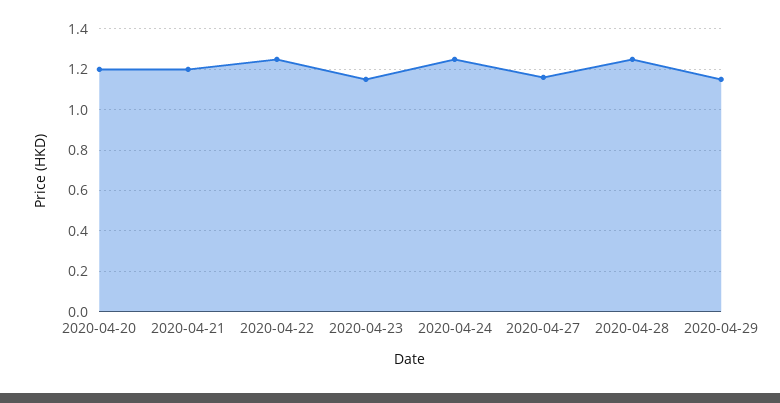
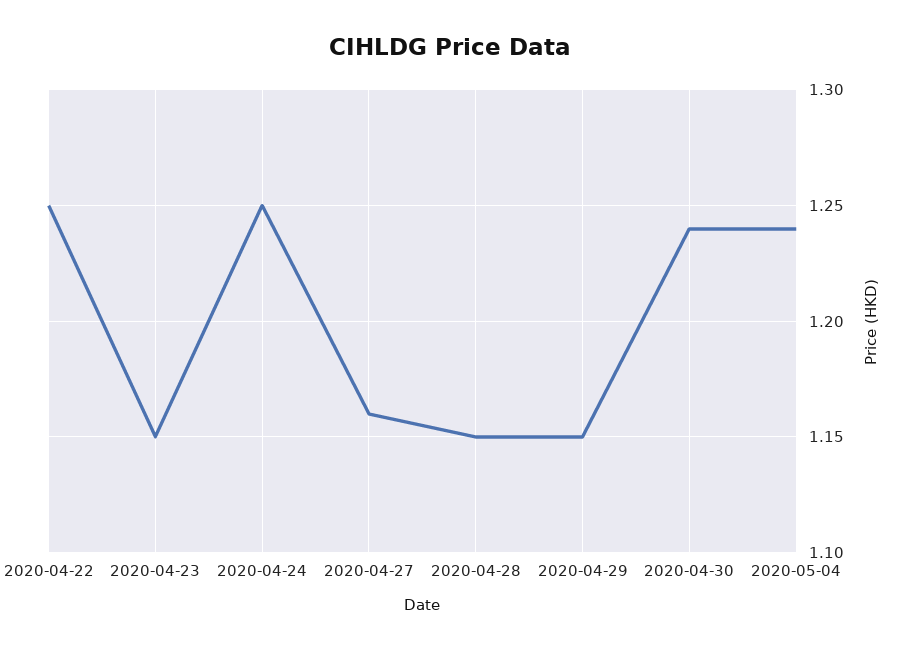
2020-04-20: 1.2 -> none
2020-04-21: 1.2 -> none
2020-04-28: 1.25 -> 1.15
2020-04-30: none -> 1.24
2020-05-04: none -> 1.24

